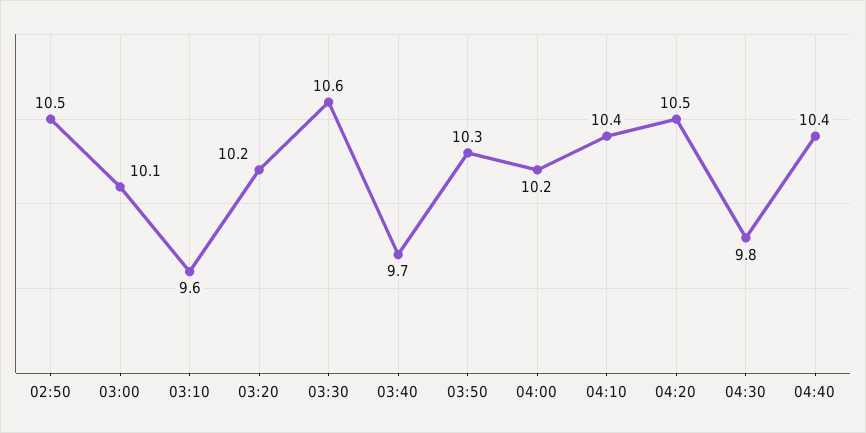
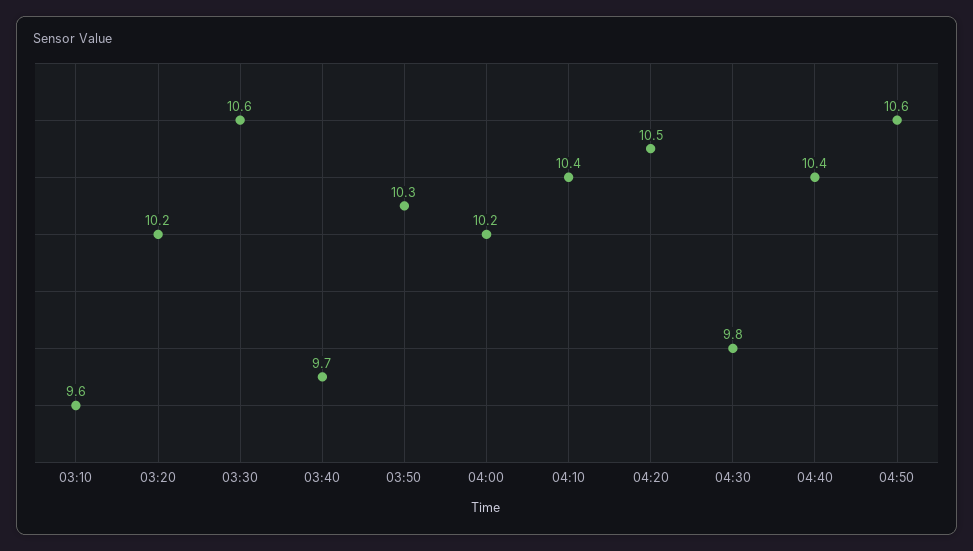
02:50: 10.5 -> none
03:00: 10.1 -> none
04:50: none -> 10.6

